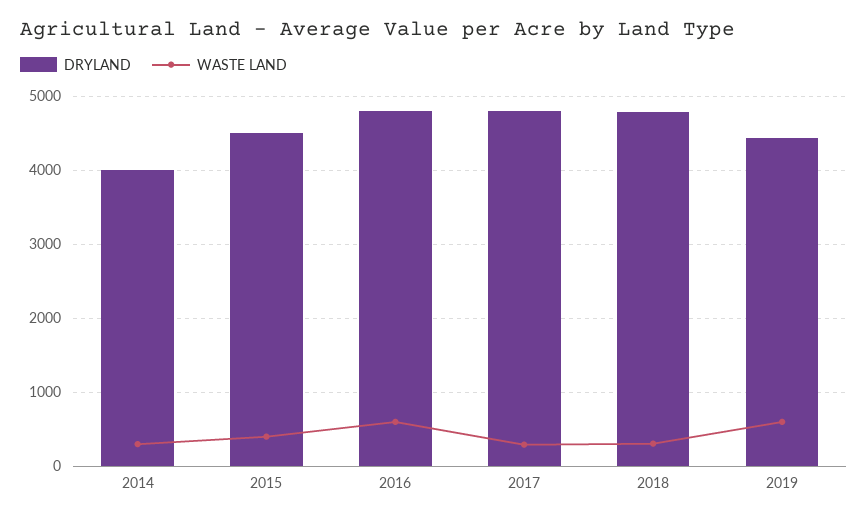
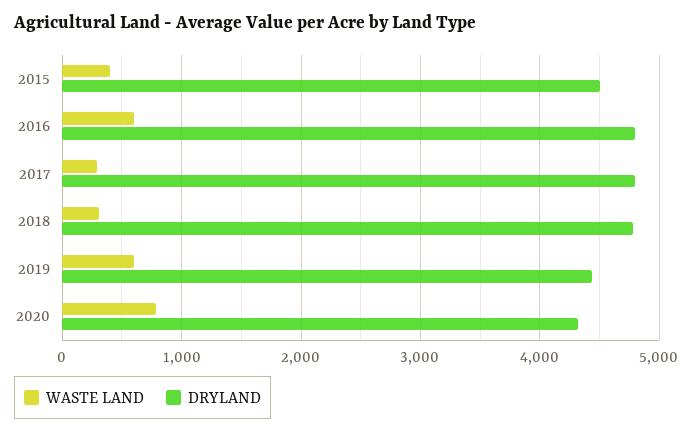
DRYLAND, 2014: 4000 -> none
WASTE LAND, 2014: 300 -> none
WASTE LAND, 2020: none -> 800
DRYLAND, 2020: none -> 4300

